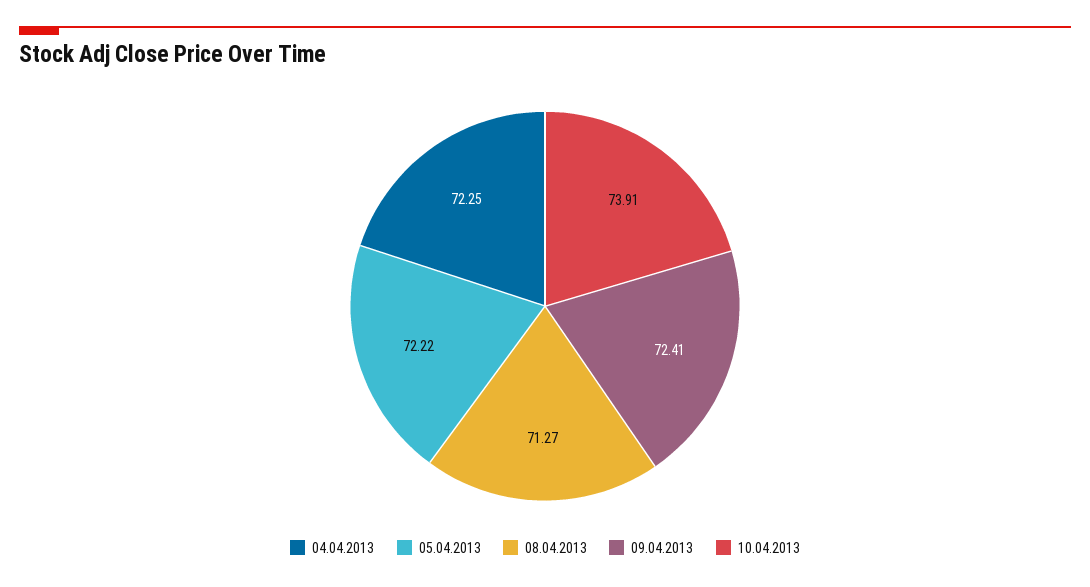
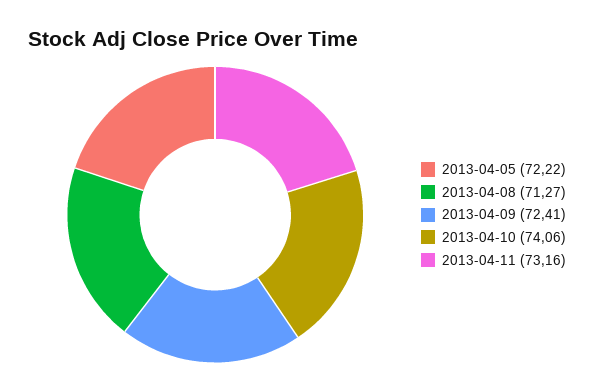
04.04.2013: 72.25 -> none
10.04.2013: 73.91 -> 74.06
2013-04-11: none -> 73.16

